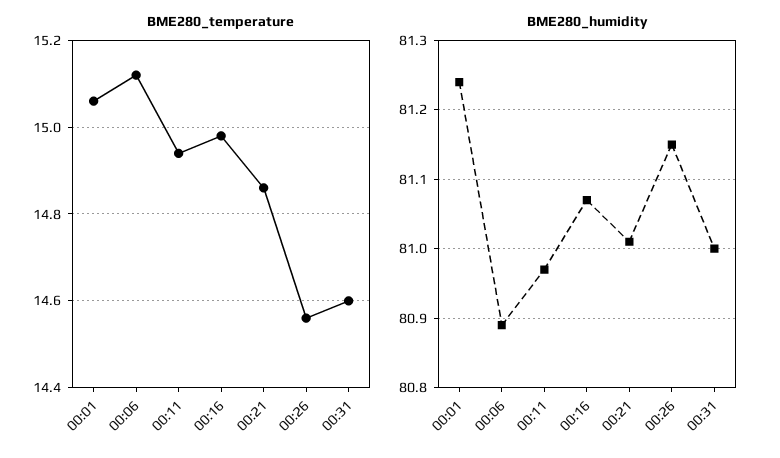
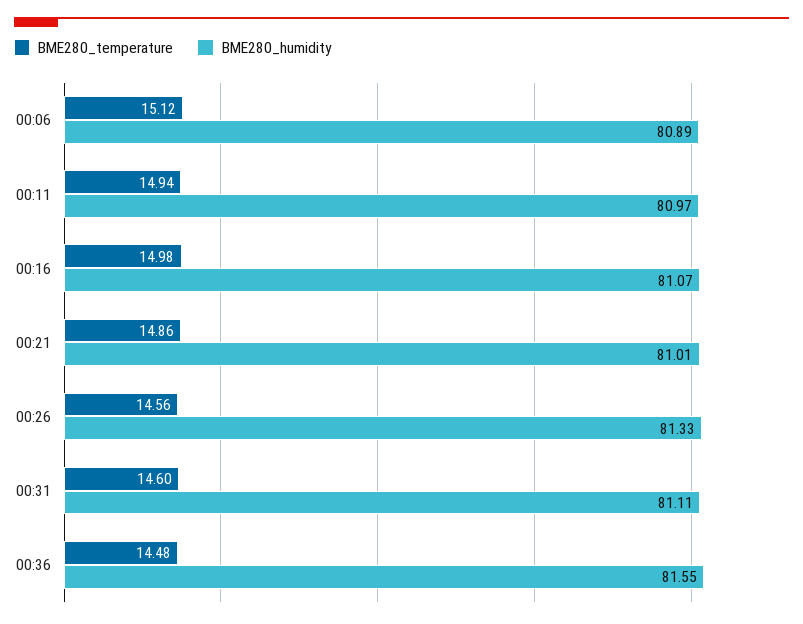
BME280_temperature, 00:01: 15.05 -> none
BME280_humidity, 00:01: 81.24 -> none
BME280_humidity, 00:26: 81.15 -> 81.33
BME280_humidity, 00:31: 81 -> 81.11
BME280_temperature, 00:36: none -> 14.48
BME280_humidity, 00:36: none -> 81.55

